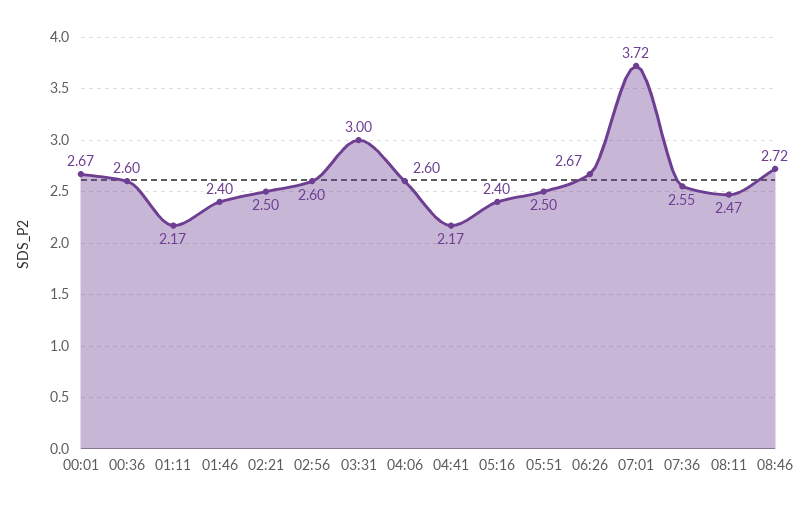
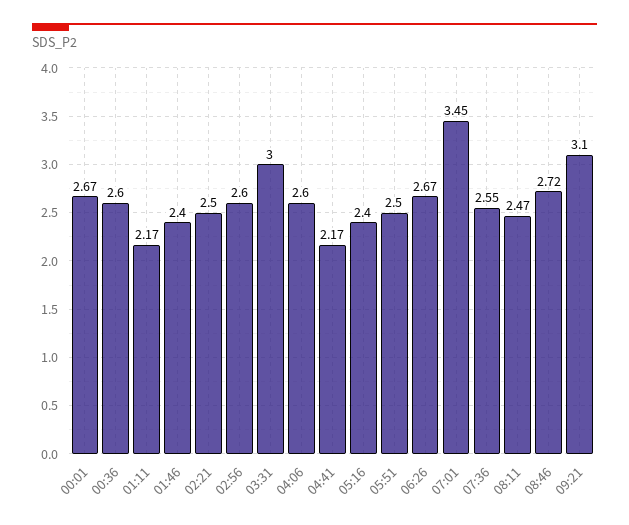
07:01: 3.72 -> 3.45
09:21: none -> 3.1

